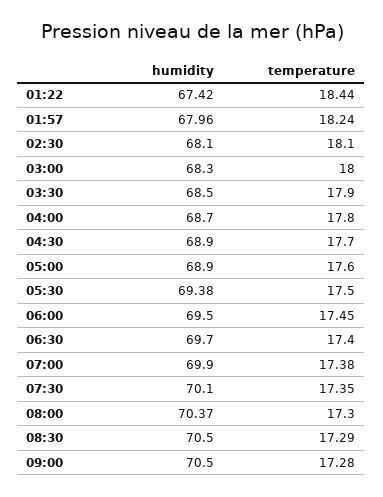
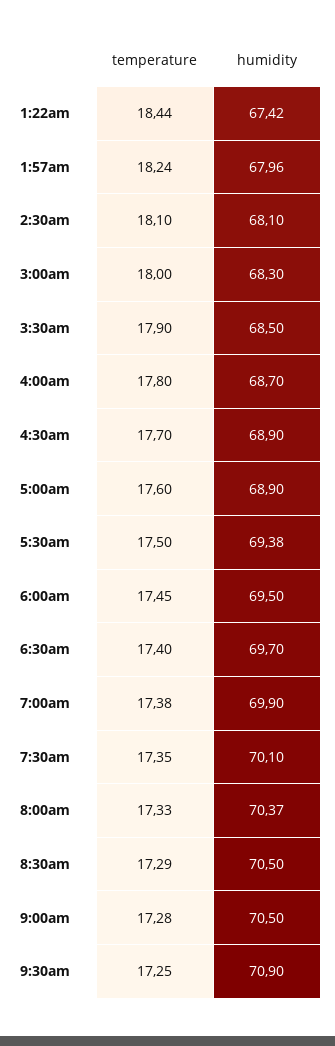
temperature, 08:00: 17.3 -> 17.33
temperature, 9:30am: none -> 17.25
humidity, 9:30am: none -> 70.9

